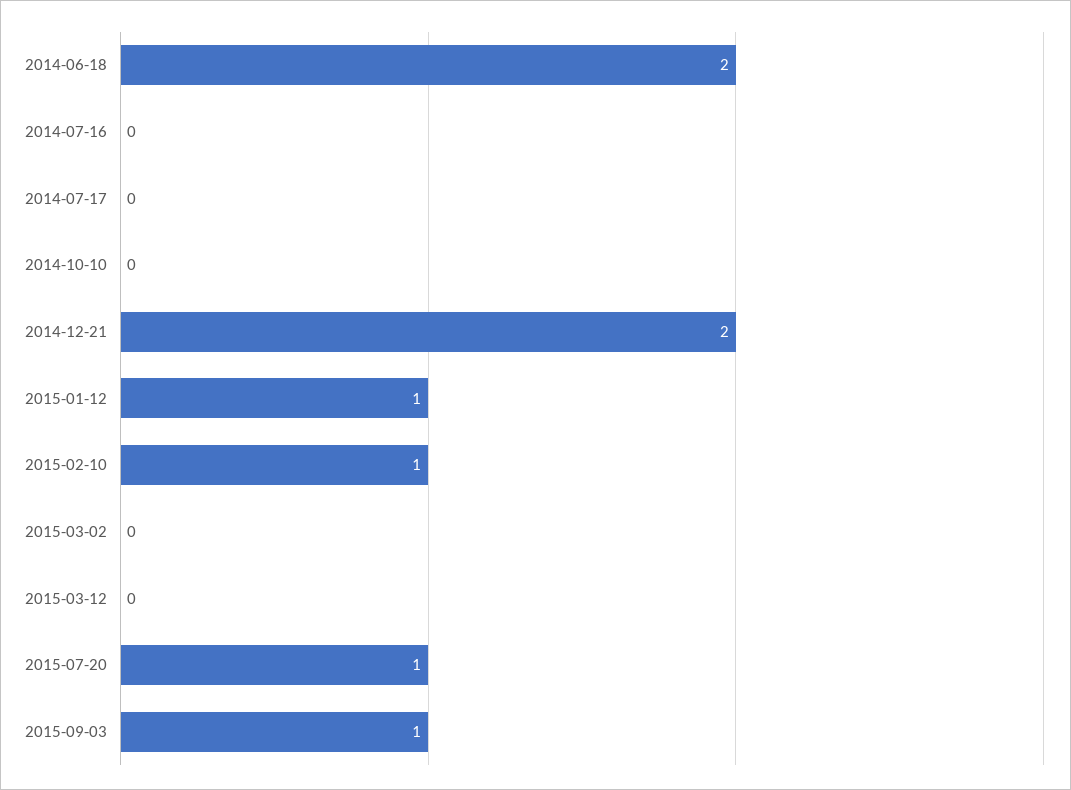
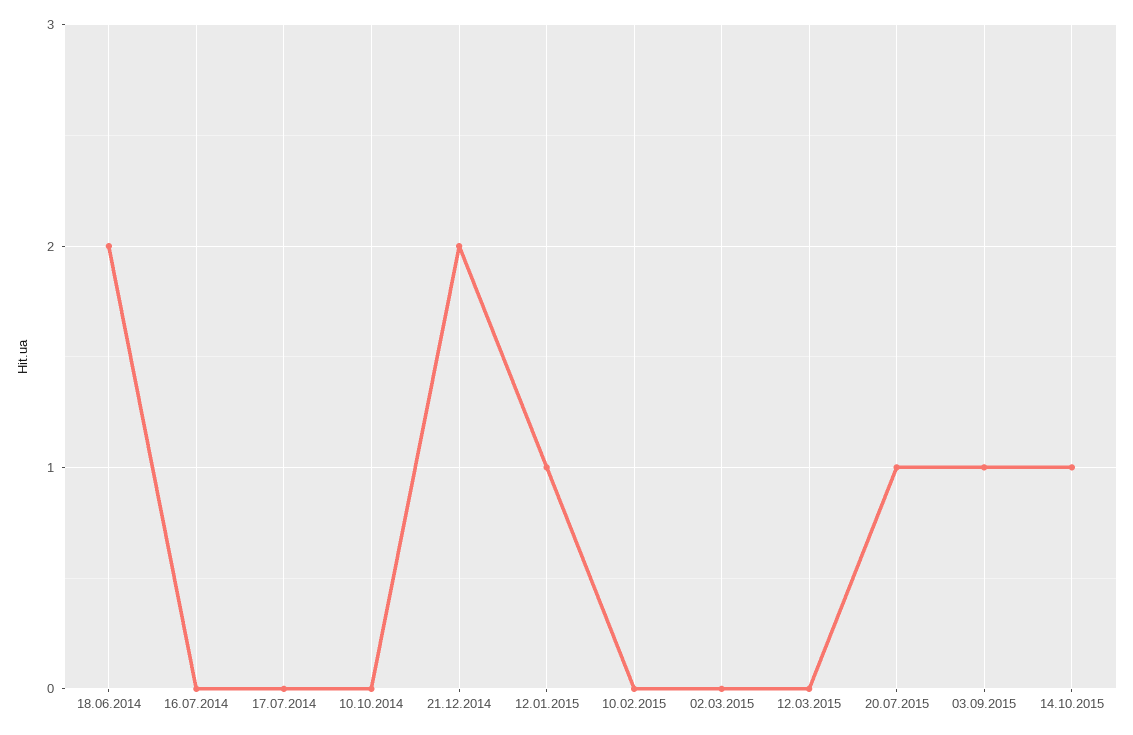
2015-02-10: 1 -> 0
14.10.2015: none -> 1

